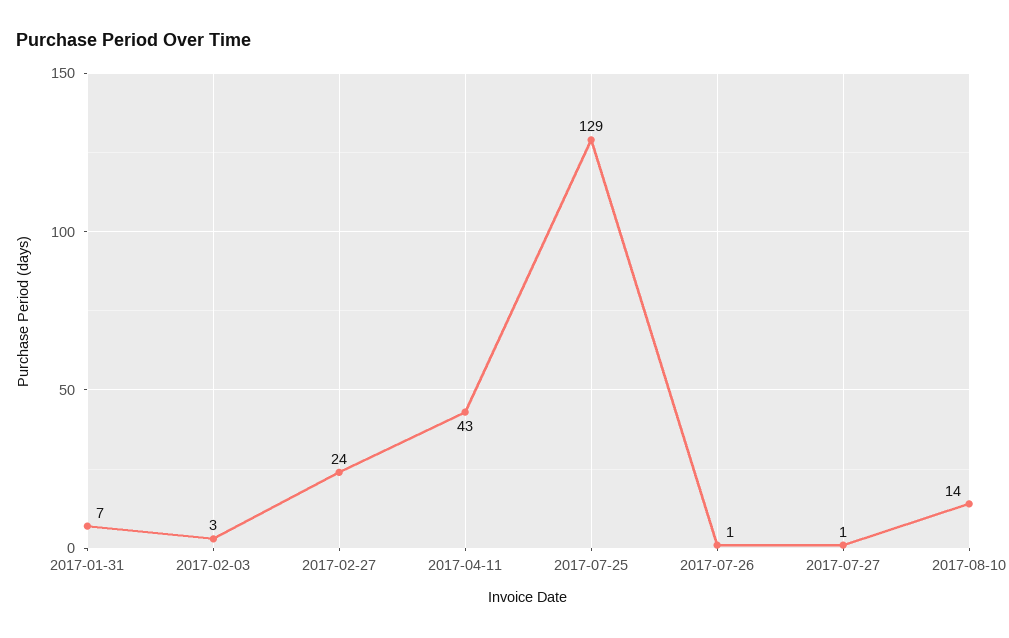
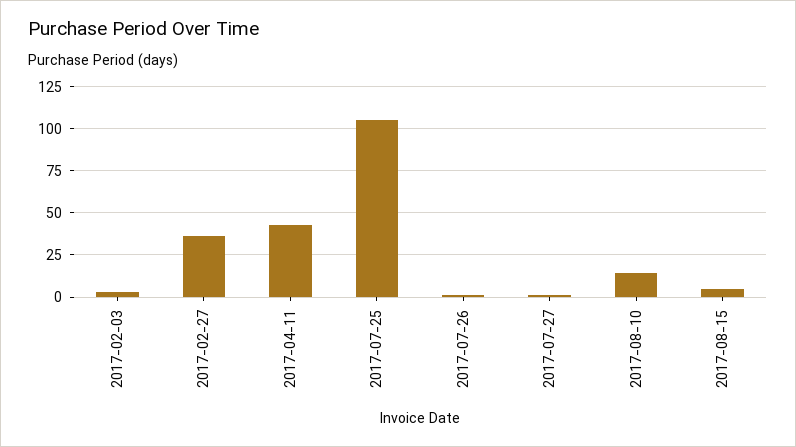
2017-01-31: 7 -> none
2017-02-27: 24 -> 35
2017-07-25: 129 -> 105
2017-08-15: none -> 5

